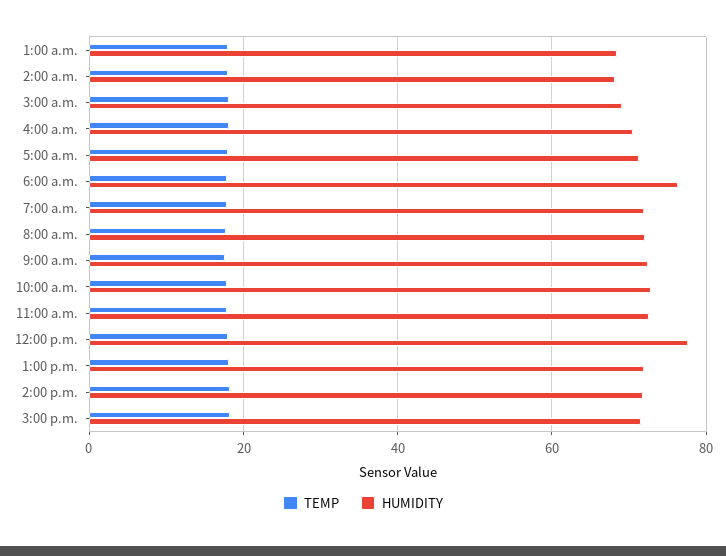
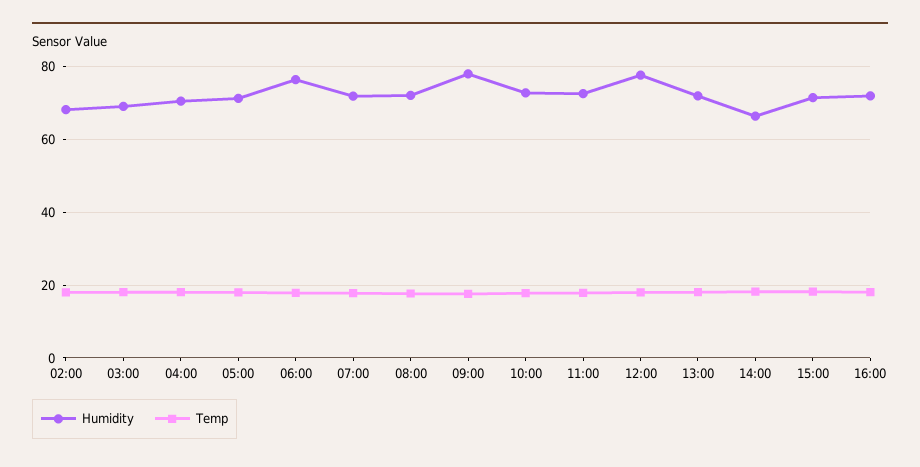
TEMP, 1:00 a.m.: 18 -> none
HUMIDITY, 1:00 a.m.: 68 -> none
HUMIDITY, 9:00 a.m.: 72 -> 78
HUMIDITY, 2:00 p.m.: 72 -> 66
HUMIDITY, 16:00: none -> 72
TEMP, 16:00: none -> 18

